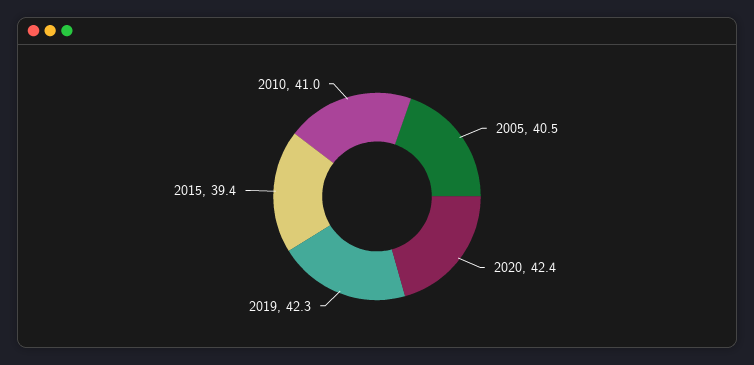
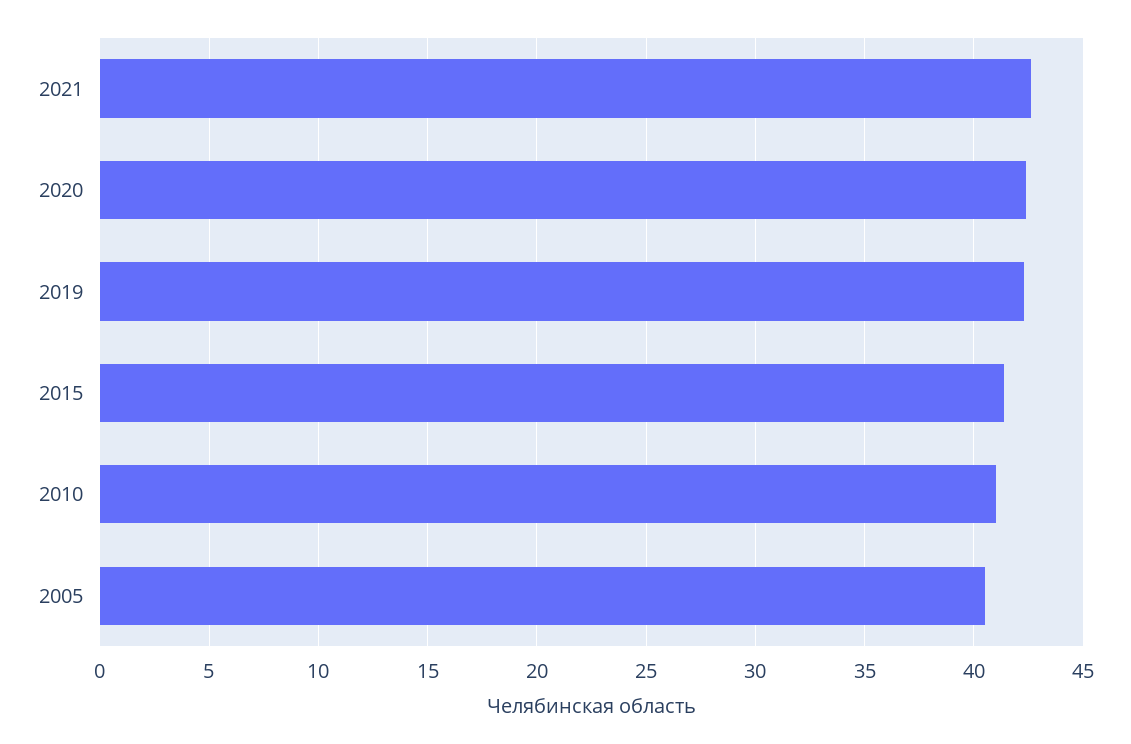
2015: 39.4 -> 41.5
2021: none -> 42.5

